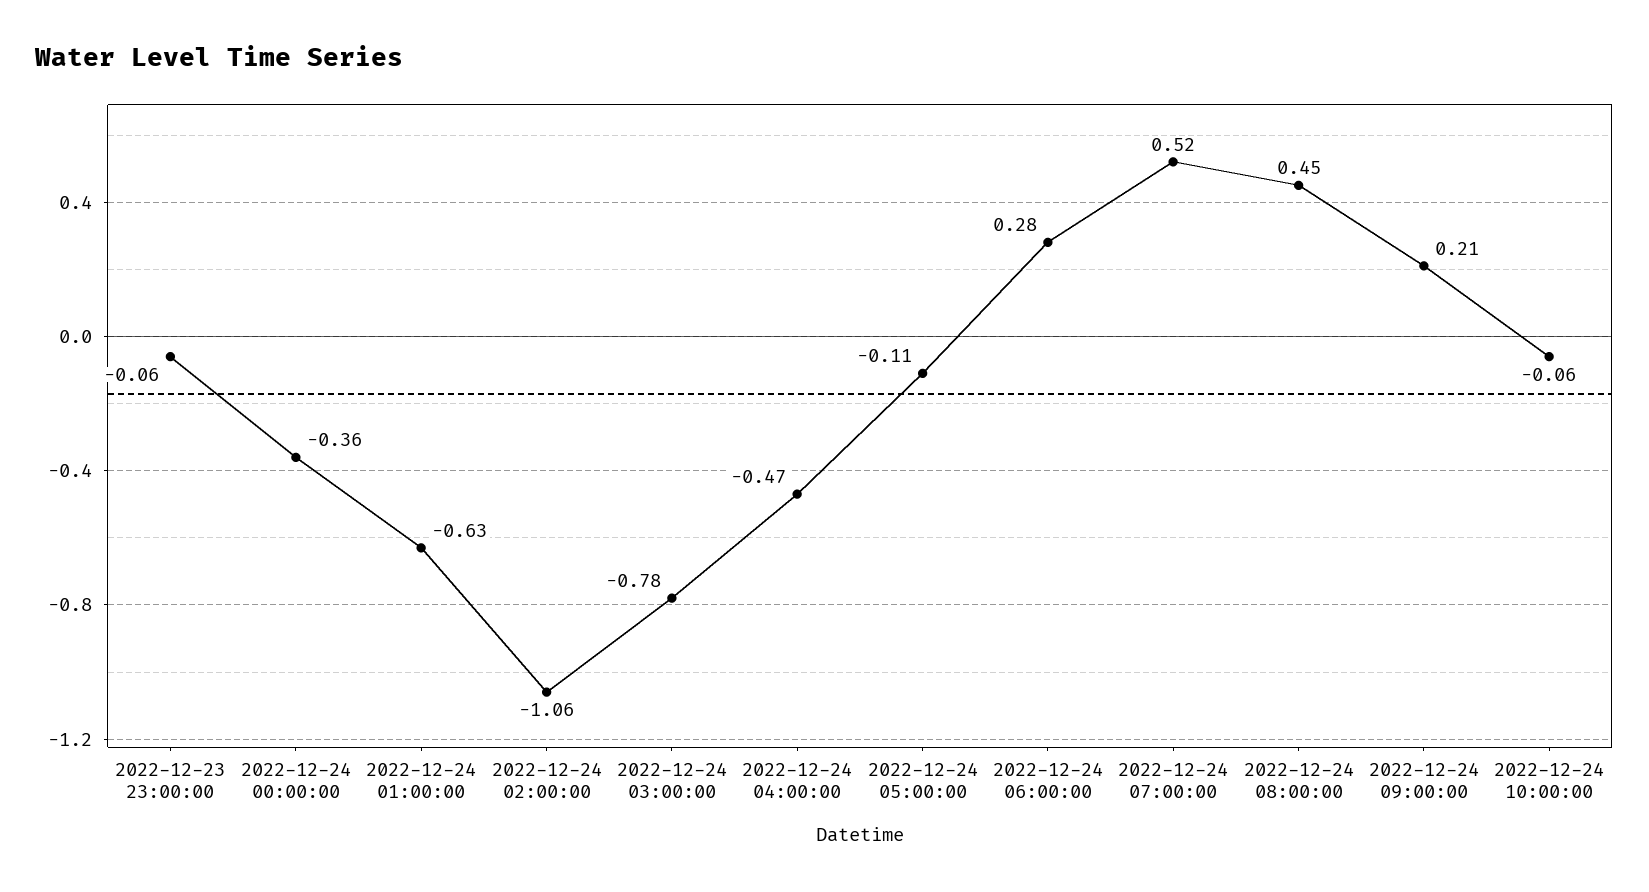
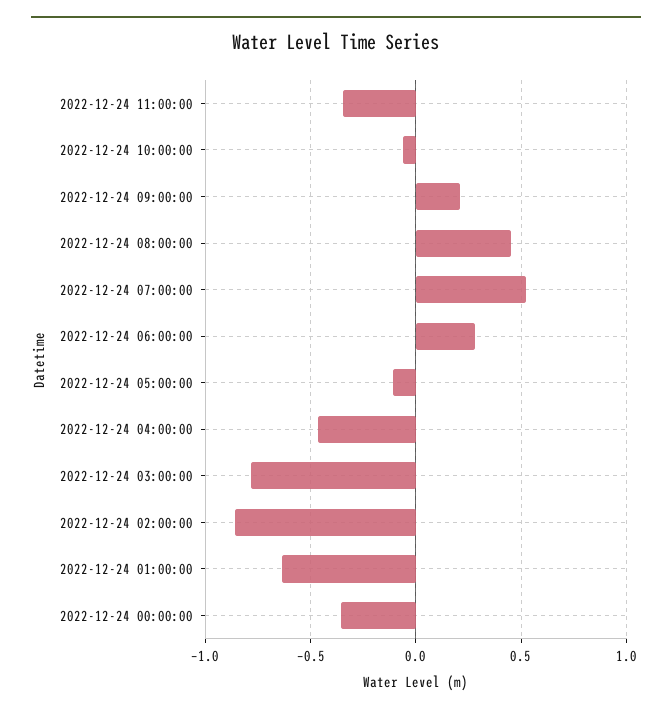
2022-12-23 23:00:00: -0.06 -> none
2022-12-24 02:00:00: -1.06 -> -0.85
2022-12-24 11:00:00: none -> -0.35

